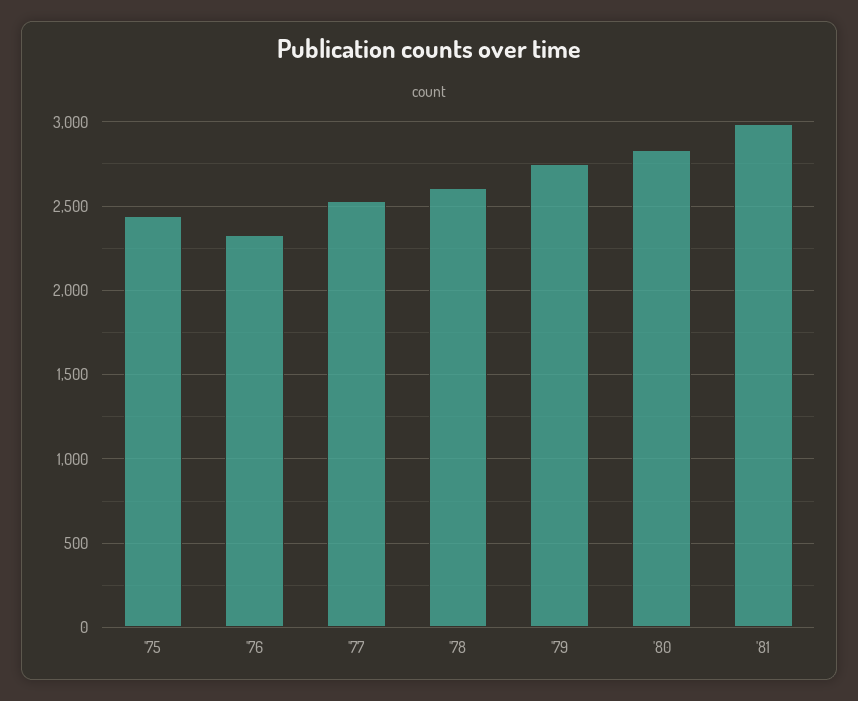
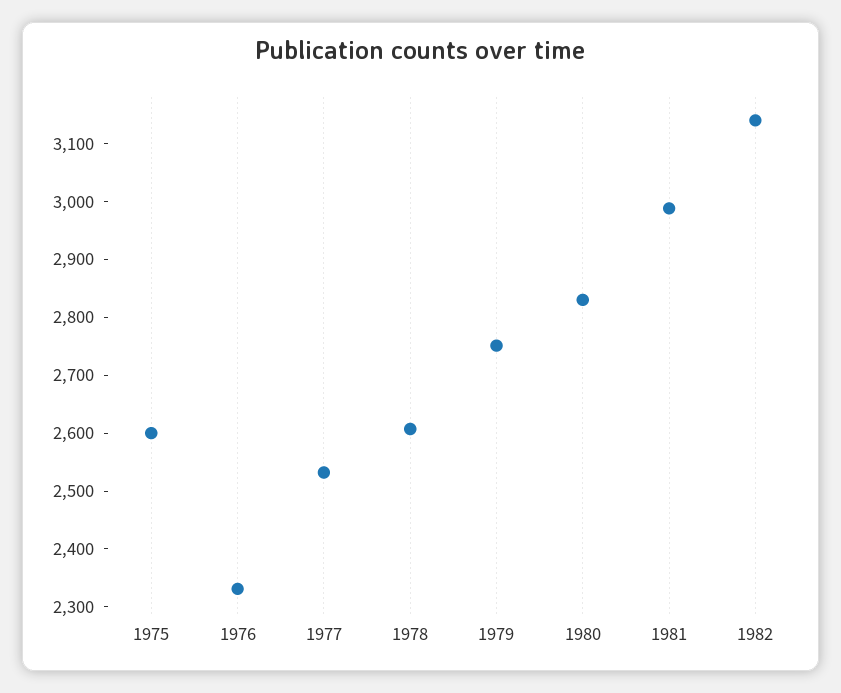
'75: 2450 -> 2600
1982: none -> 3140

